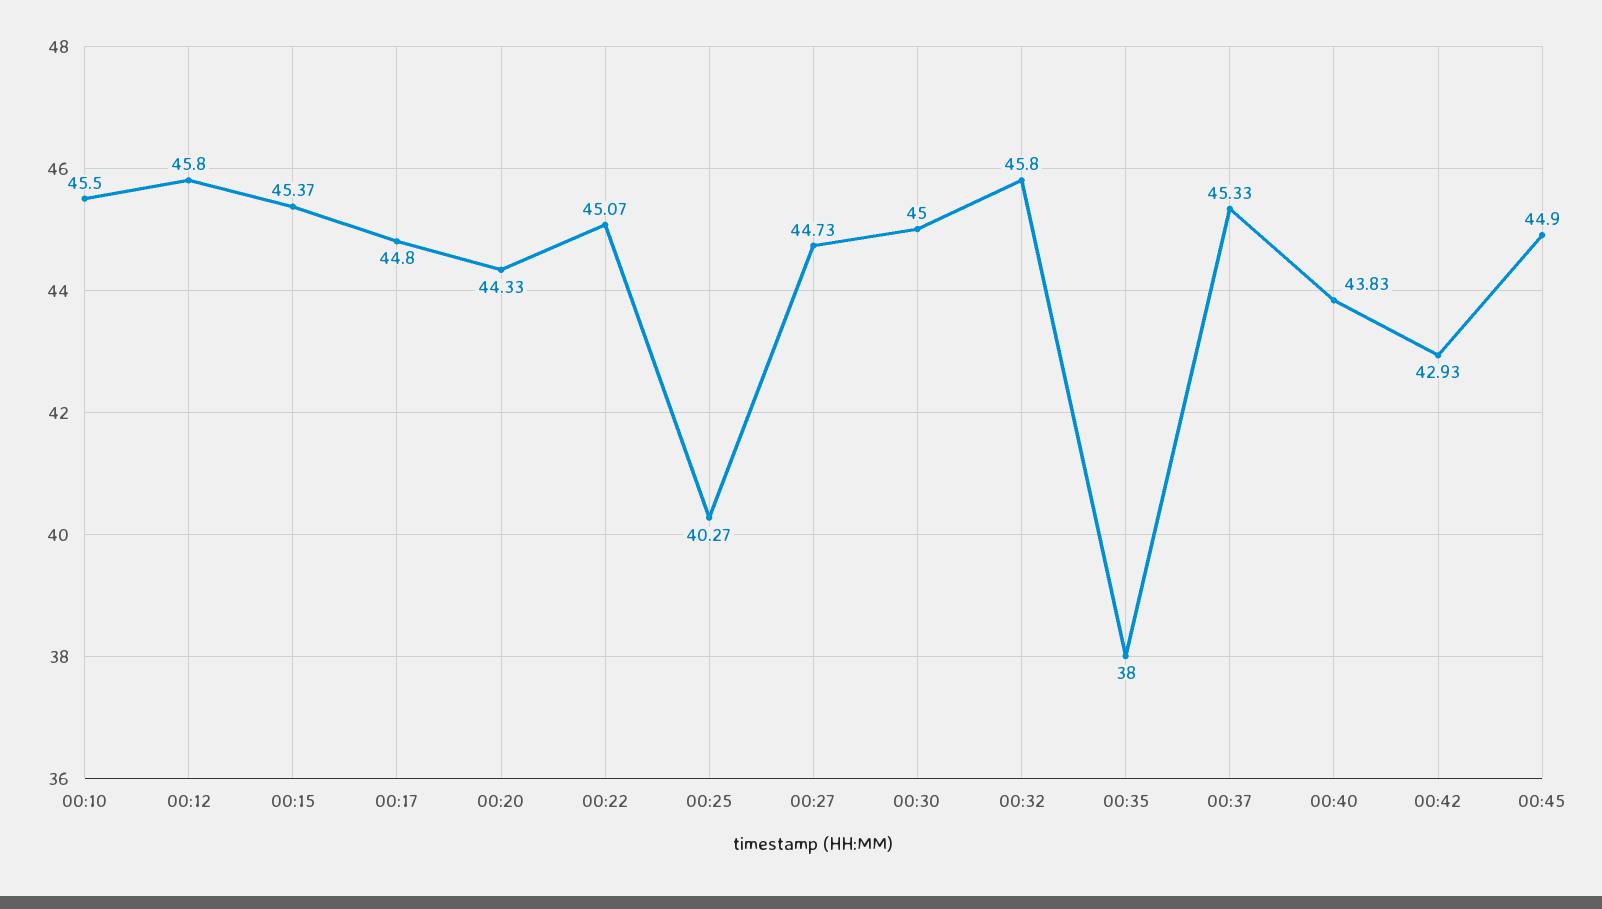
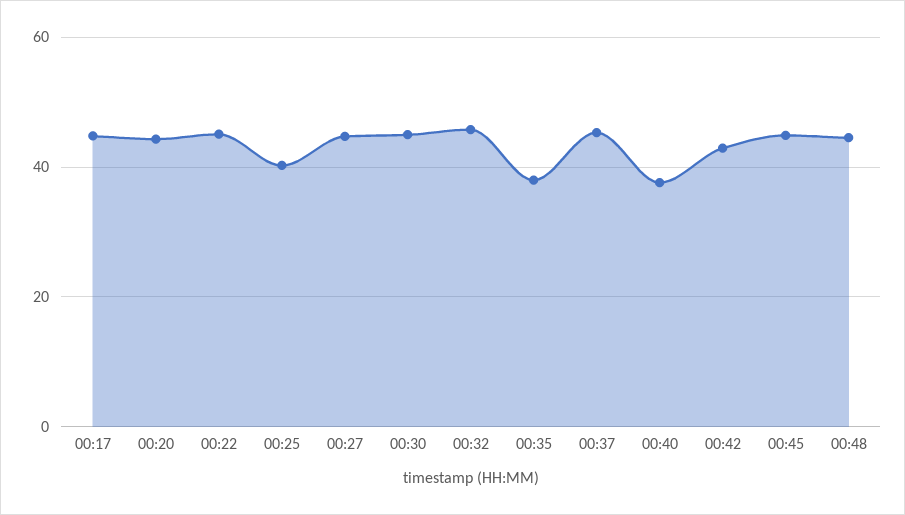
00:10: 45.5 -> none
00:12: 45.8 -> none
00:15: 45.37 -> none
00:40: 43.83 -> 38
00:48: none -> 44

